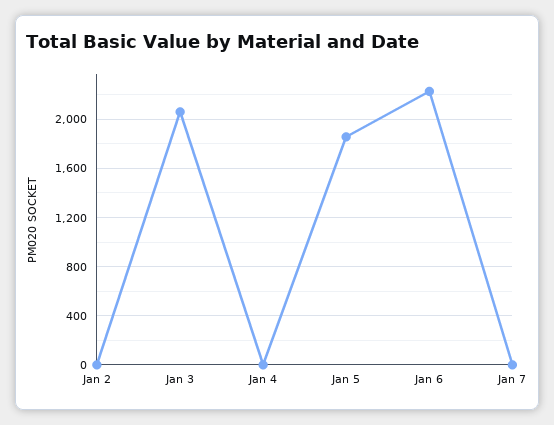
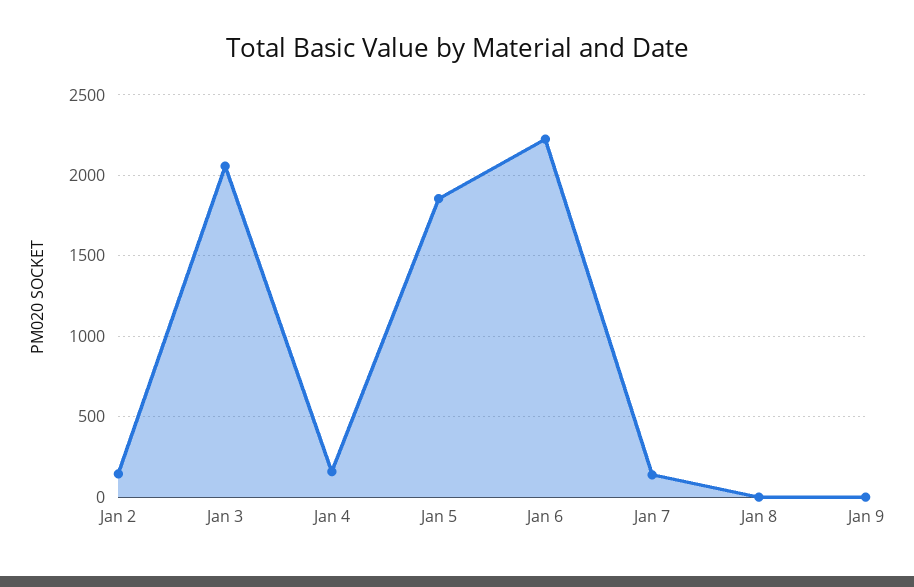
Jan 2: 0 -> 150
Jan 4: 0 -> 150
Jan 7: 0 -> 150
Jan 8: none -> 0
Jan 9: none -> 0

